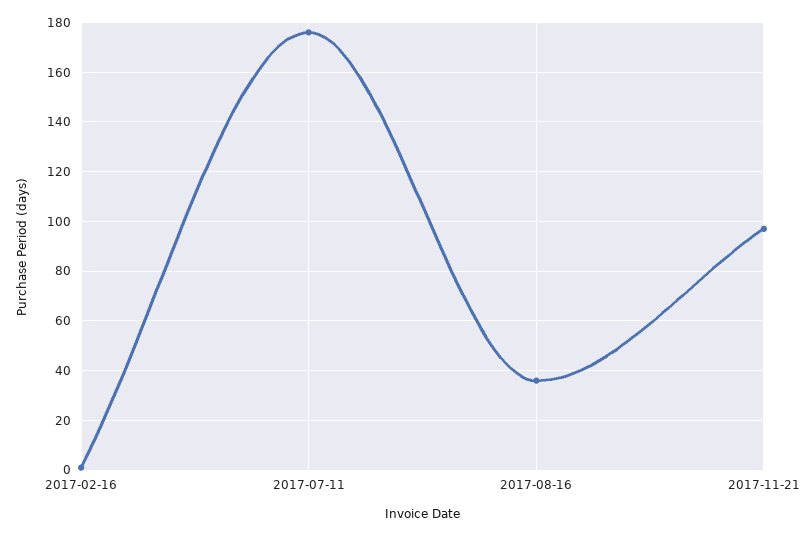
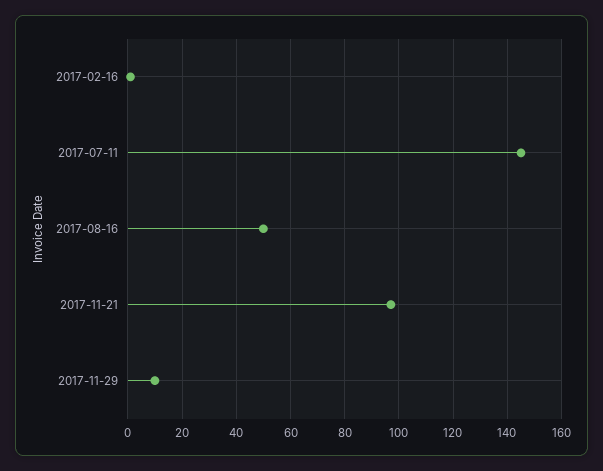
2017-07-11: 175 -> 145
2017-08-16: 35 -> 50
2017-11-29: none -> 10

